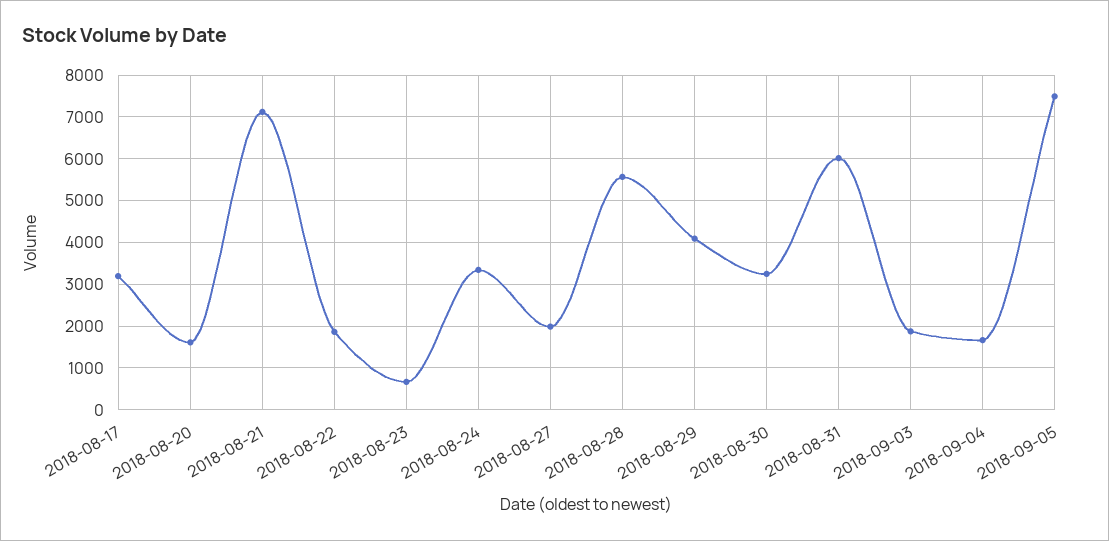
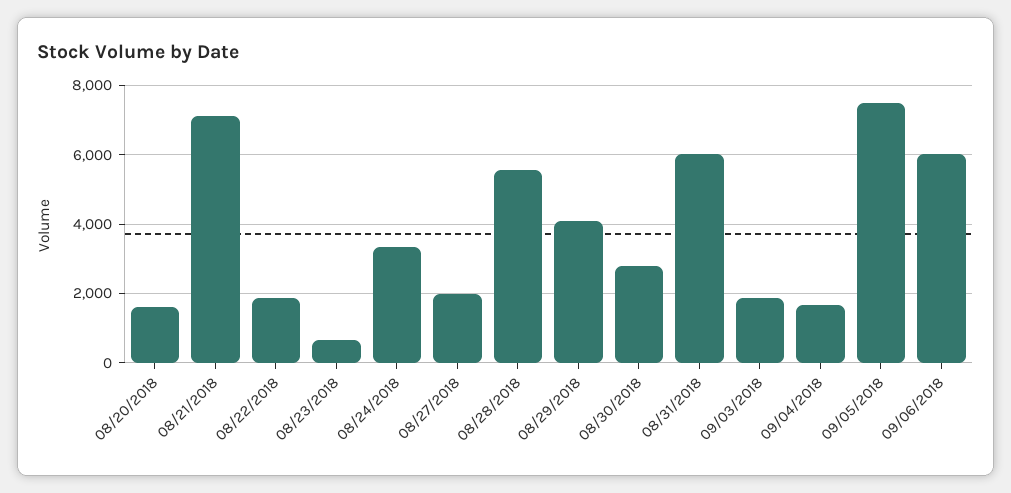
2018-08-17: 3200 -> none
2018-08-30: 3200 -> 2800
09/06/2018: none -> 6000

